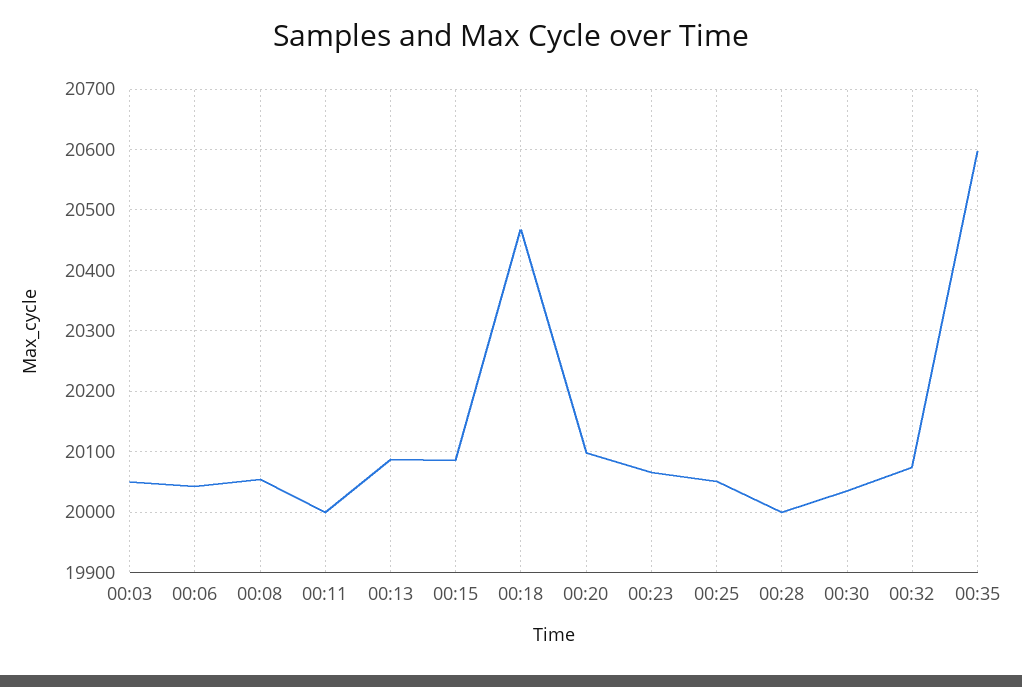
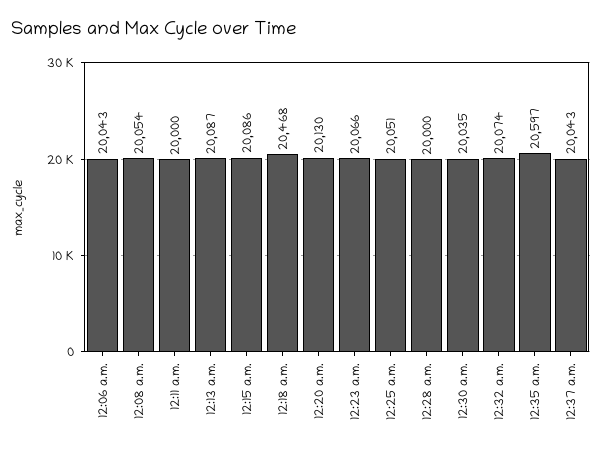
00:03: 20050 -> none
00:20: 20100 -> 20130
12:37 a.m.: none -> 20043

